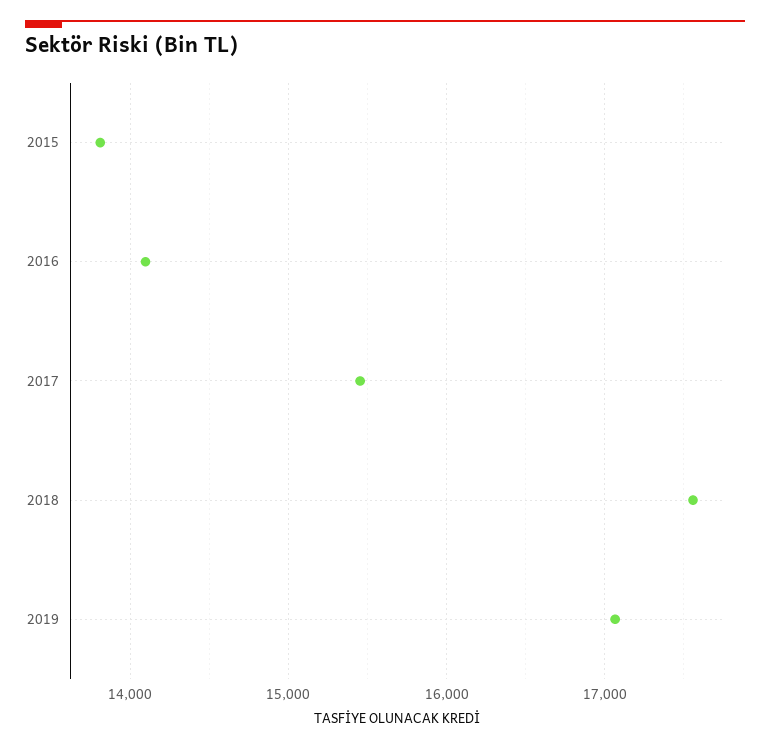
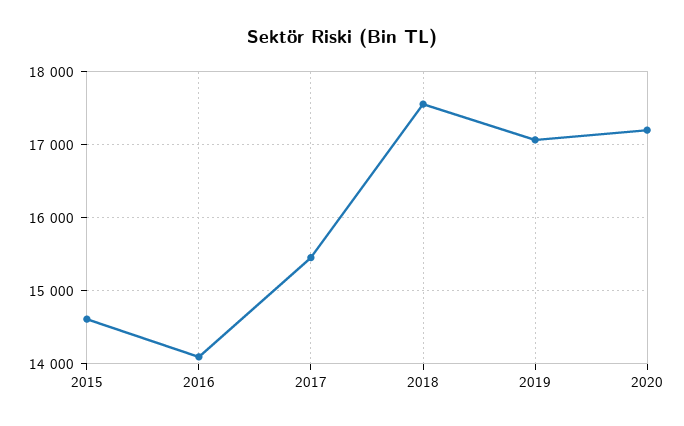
2015: 13800 -> 14600
2020: none -> 17200

